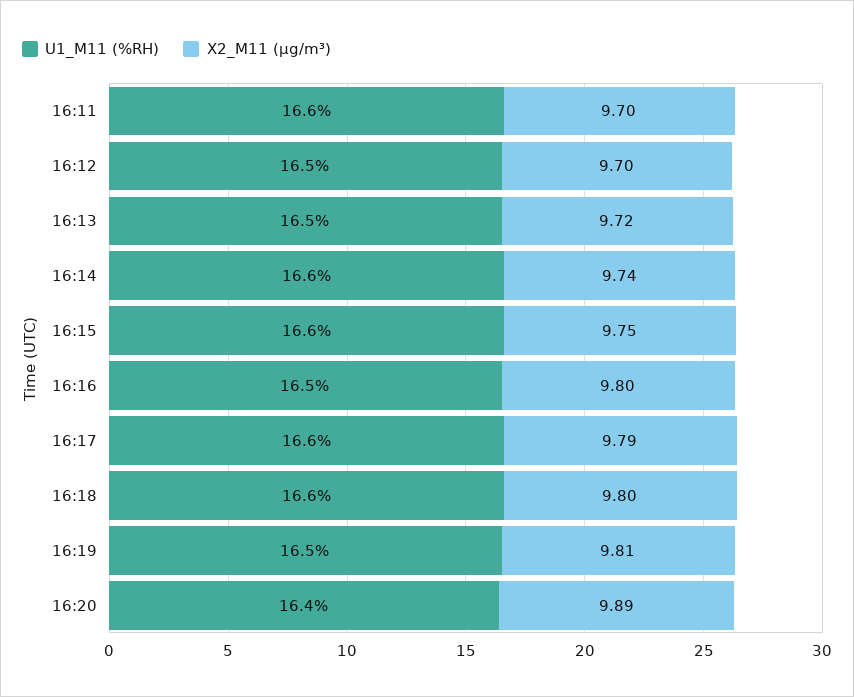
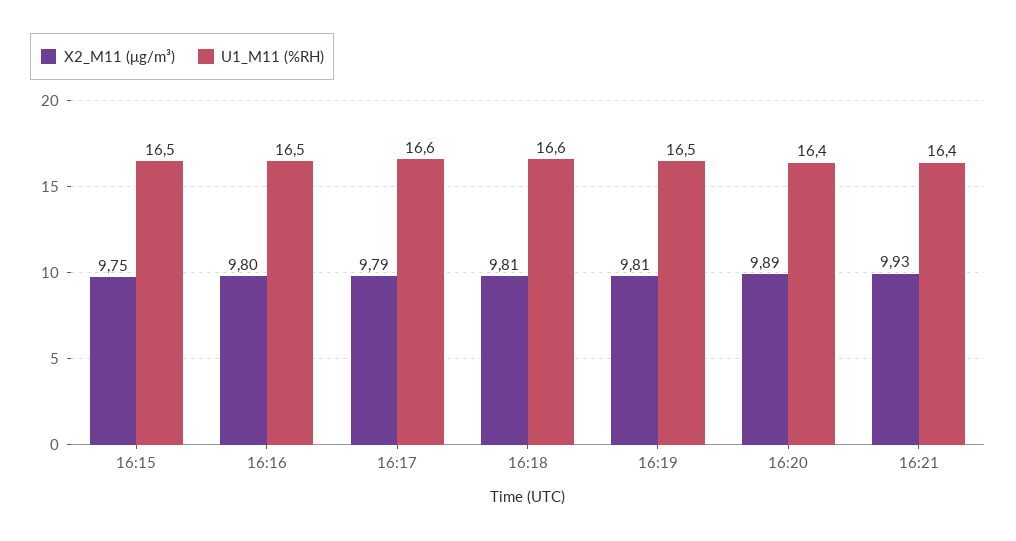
U1_M11 (%RH), 16:11: 16.6 -> none
X2_M11 (μg/m³), 16:11: 9.7 -> none
U1_M11 (%RH), 16:12: 16.5 -> none
X2_M11 (μg/m³), 16:12: 9.7 -> none
U1_M11 (%RH), 16:13: 16.5 -> none
X2_M11 (μg/m³), 16:13: 9.72 -> none
U1_M11 (%RH), 16:14: 16.6 -> none
X2_M11 (μg/m³), 16:14: 9.74 -> none
U1_M11 (%RH), 16:15: 16.6 -> 16.5
X2_M11 (μg/m³), 16:18: 9.8 -> 9.81
X2_M11 (μg/m³), 16:21: none -> 9.93
U1_M11 (%RH), 16:21: none -> 16.4

